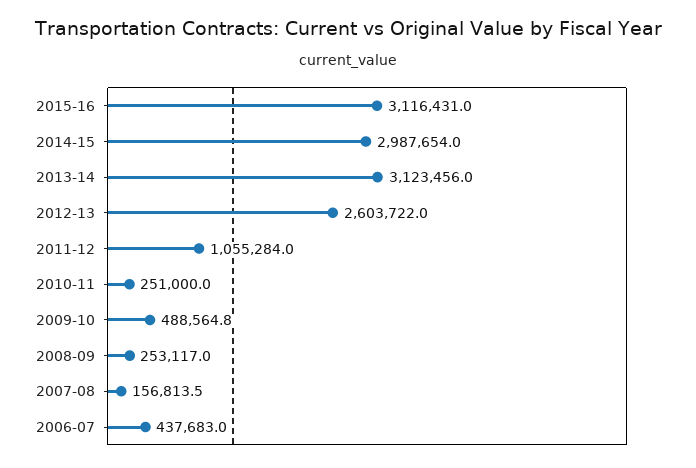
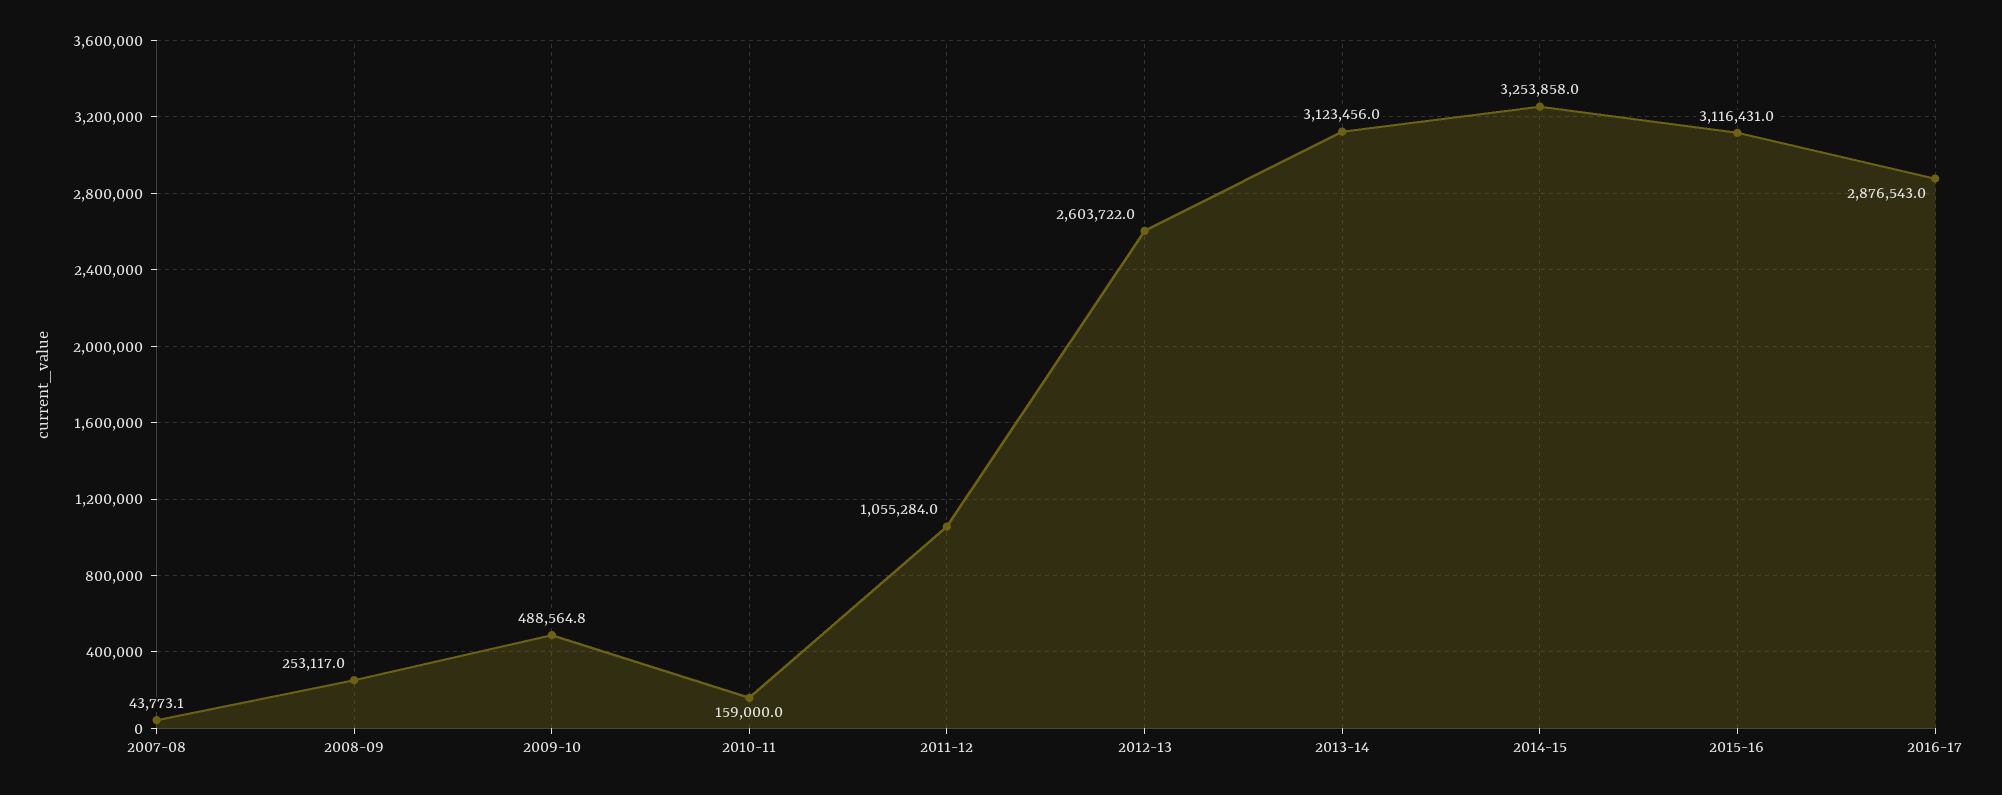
2014-15: 2987654 -> 3253858
2010-11: 251000 -> 159000
2007-08: 156813.5 -> 43773.1
2006-07: 437683 -> none
2016-17: none -> 2876543

